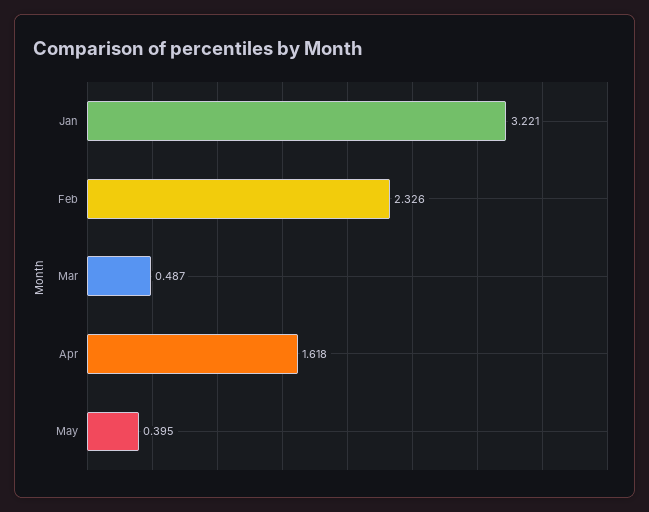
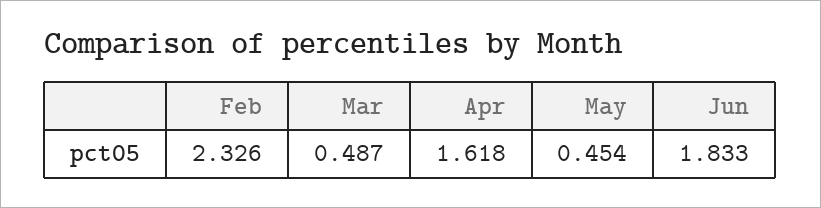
Jan: 3.221 -> none
May: 0.395 -> 0.454
Jun: none -> 1.833

